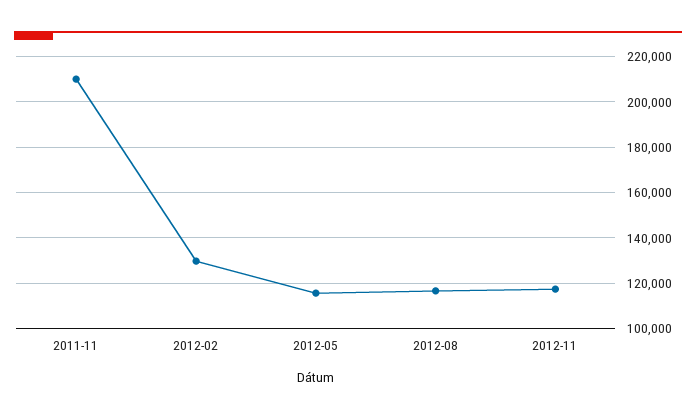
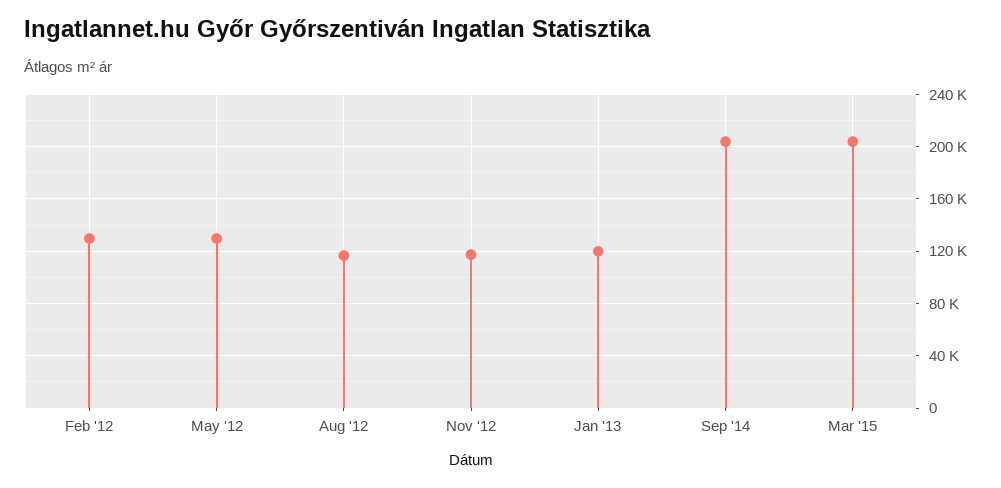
2011-11: 210000 -> none
2012-05: 115000 -> 130000
Jan '13: none -> 120000
Sep '14: none -> 205000
Mar '15: none -> 205000

